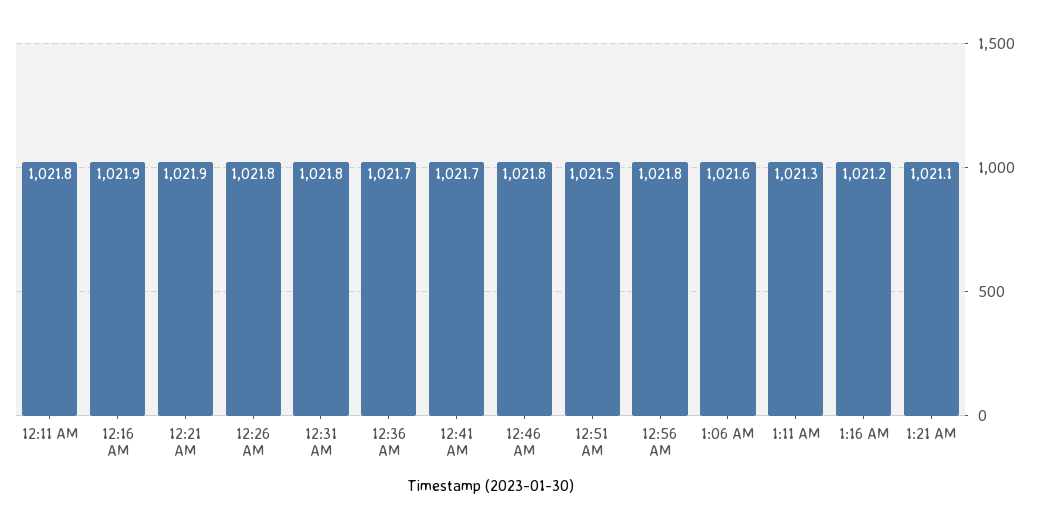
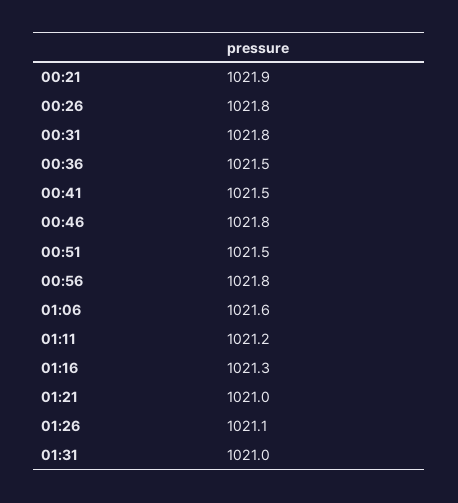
12:11 AM: 1021.8 -> none
12:16 AM: 1021.9 -> none
12:36 AM: 1021.7 -> 1021.5
12:41 AM: 1021.7 -> 1021.5
1:11 AM: 1021.3 -> 1021.2
1:16 AM: 1021.2 -> 1021.3
1:21 AM: 1021.1 -> 1021
01:26: none -> 1021.1
01:31: none -> 1021

